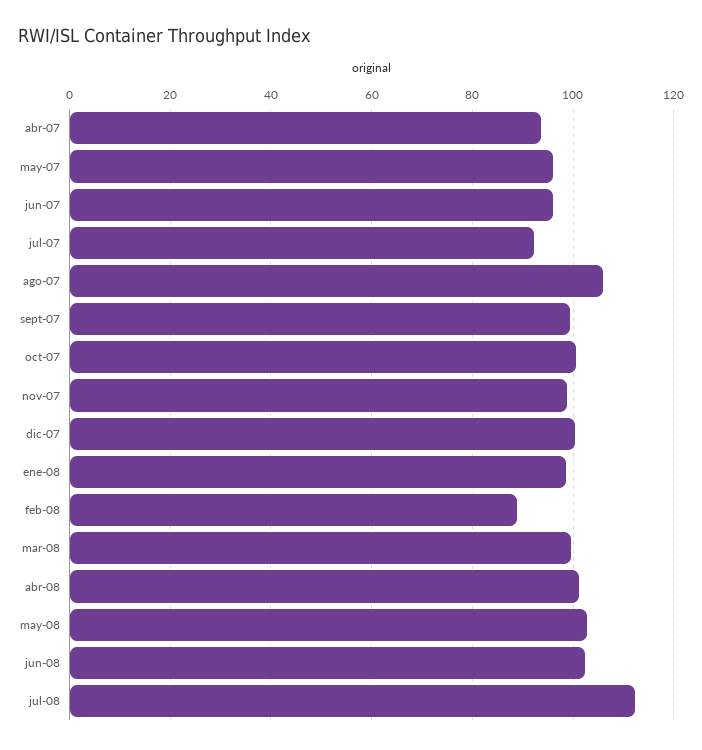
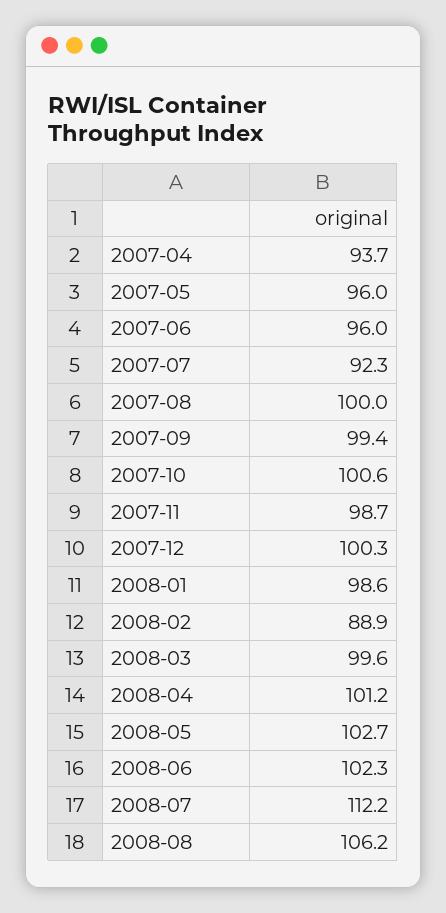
ago-07: 106 -> 100
2008-08: none -> 106.2

